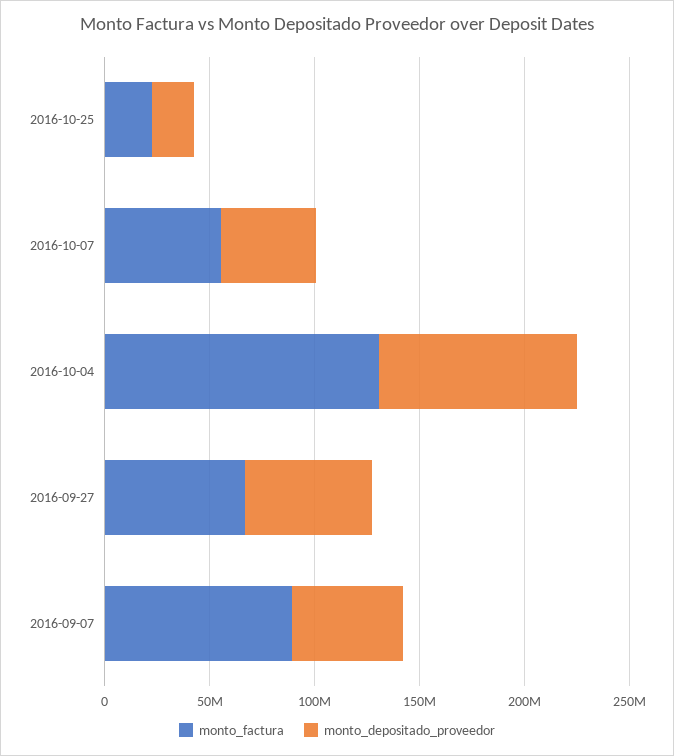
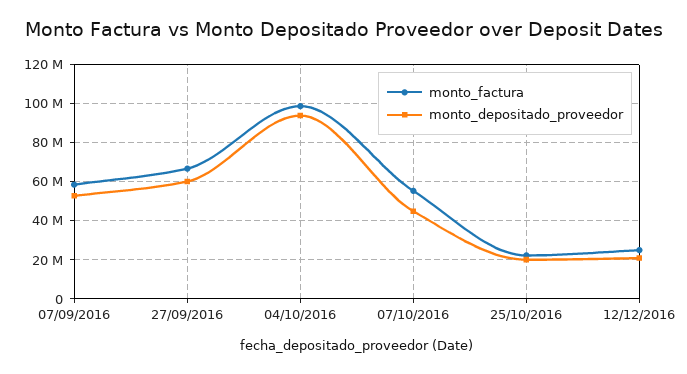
monto_factura, 2016-10-04: 130000000 -> 100000000
monto_factura, 2016-09-07: 90000000 -> 60000000
monto_factura, 12/12/2016: none -> 25000000
monto_depositado_proveedor, 12/12/2016: none -> 20000000

